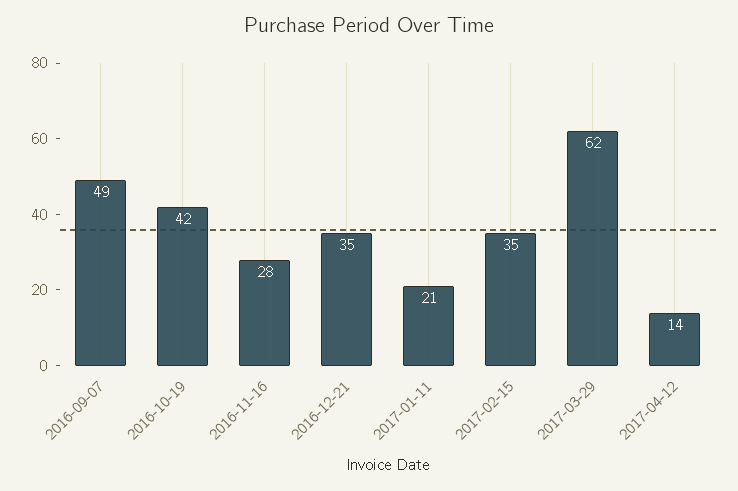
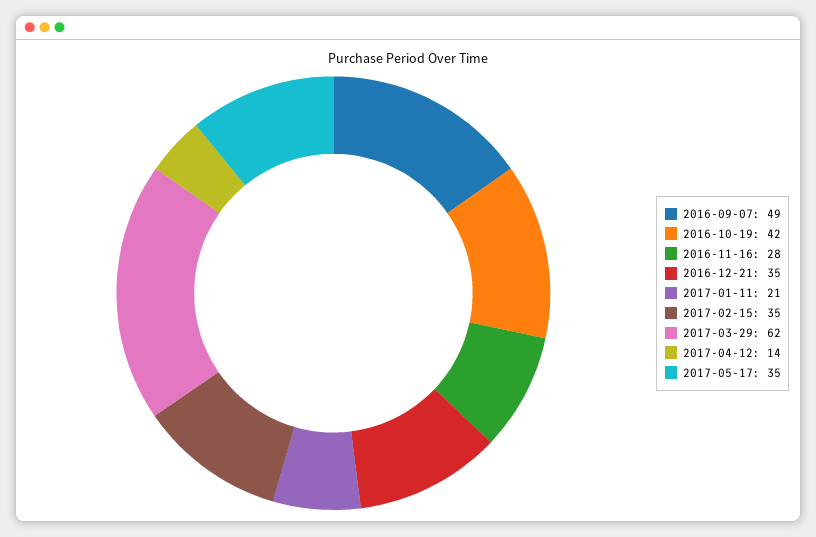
2017-05-17: none -> 35

